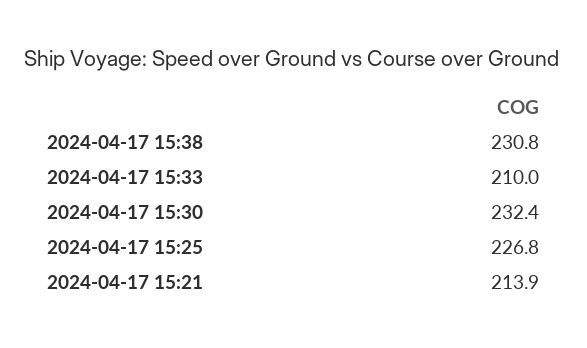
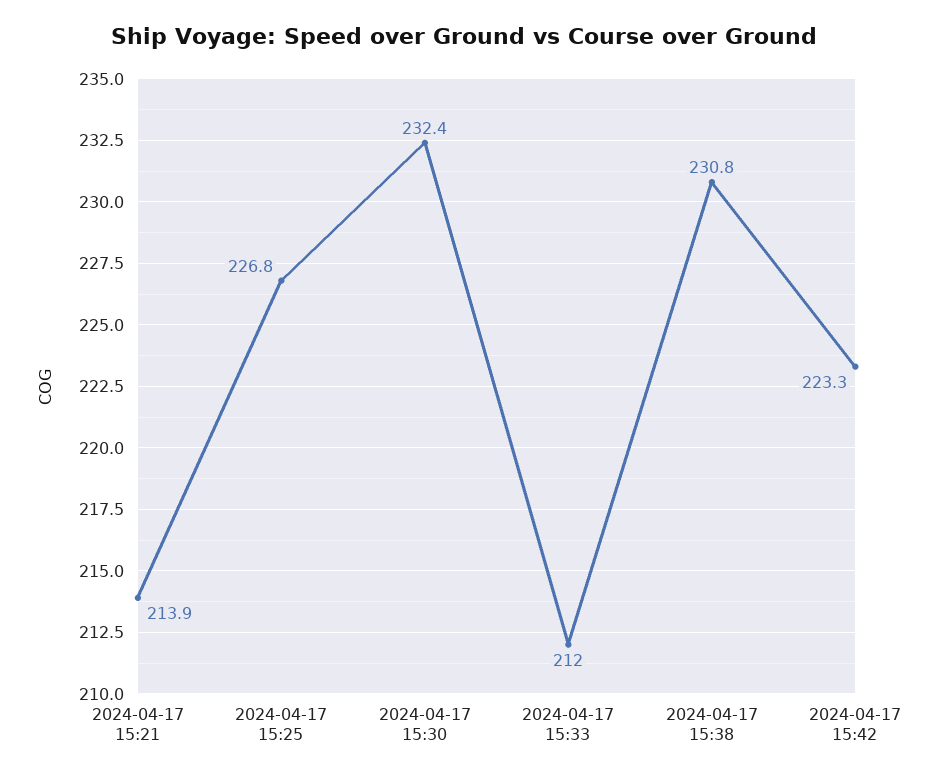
2024-04-17 15:33: 210 -> 212
2024-04-17 15:42: none -> 223.3

